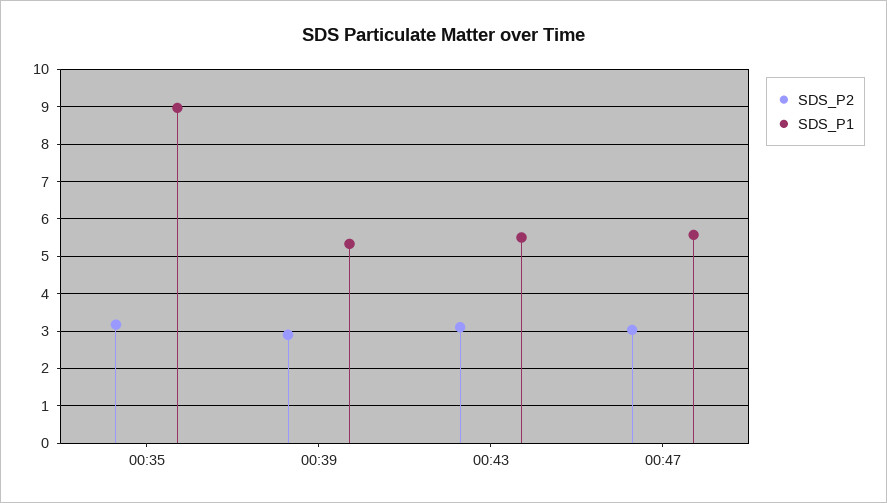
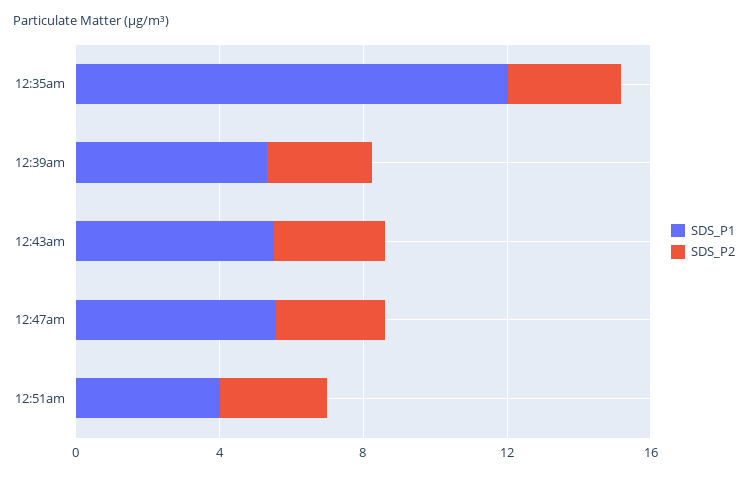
SDS_P1, 00:35: 9 -> 12
SDS_P1, 12:51am: none -> 4
SDS_P2, 12:51am: none -> 3

